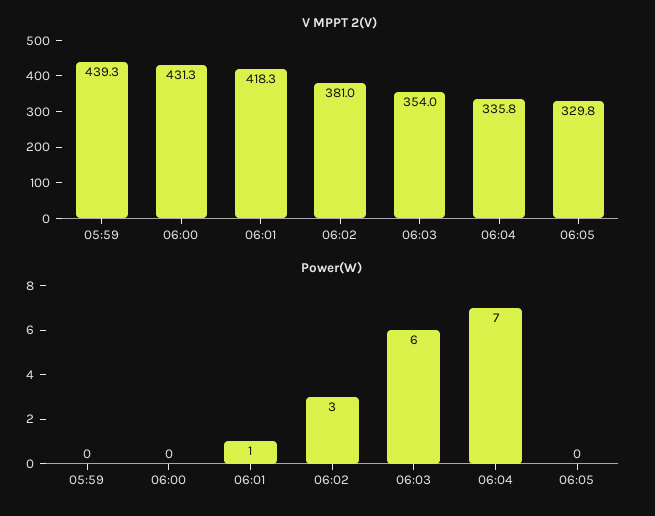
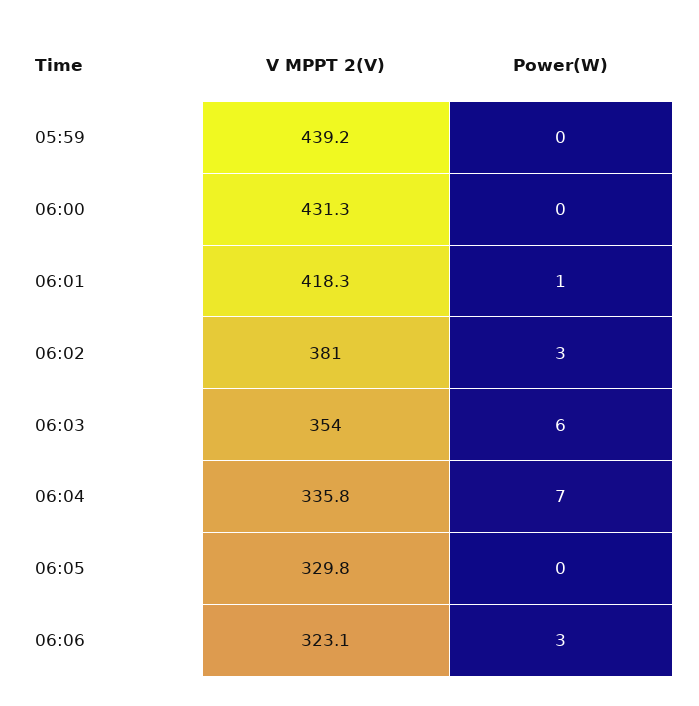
V MPPT 2(V), 05:59: 439.3 -> 439.2
V MPPT 2(V), 06:06: none -> 323.1
Power(W), 06:06: none -> 3

